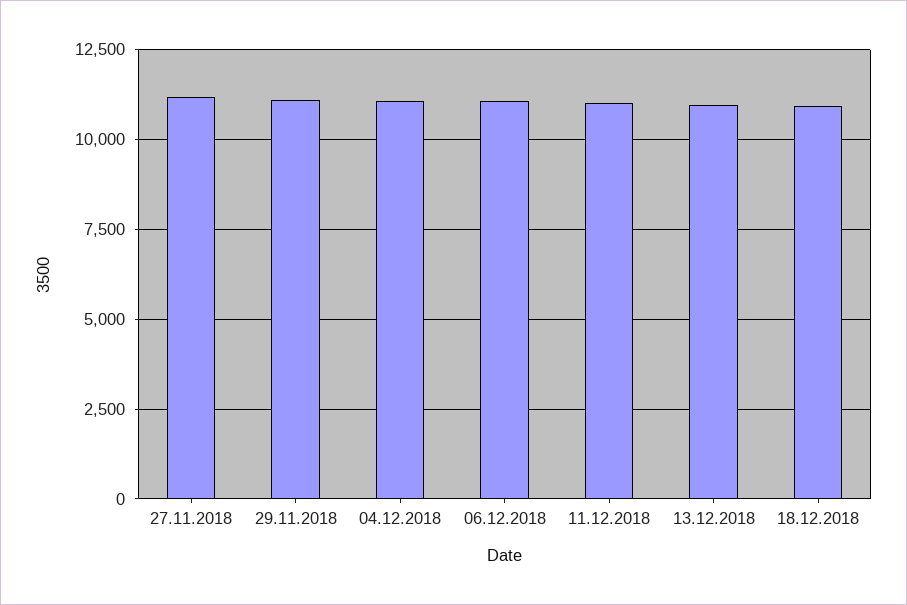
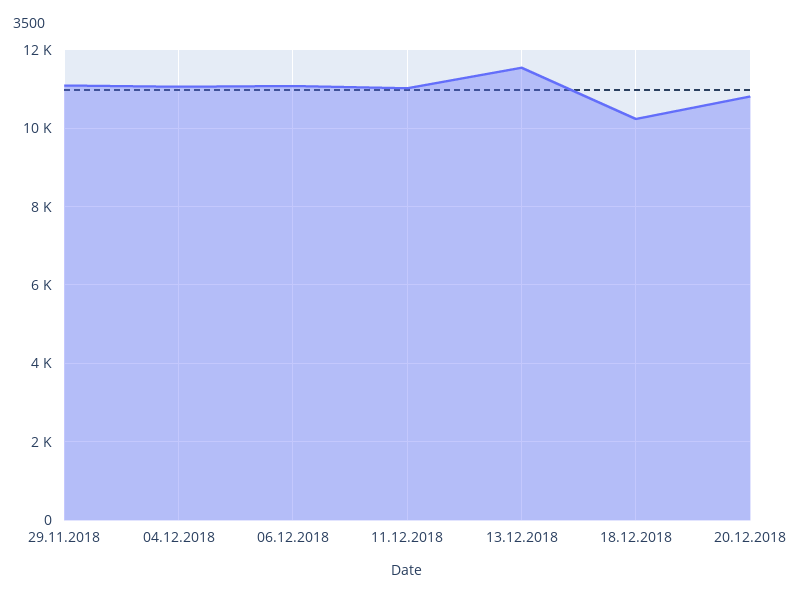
27.11.2018: 11250 -> none
13.12.2018: 11000 -> 11600
18.12.2018: 11000 -> 10200
20.12.2018: none -> 10800

